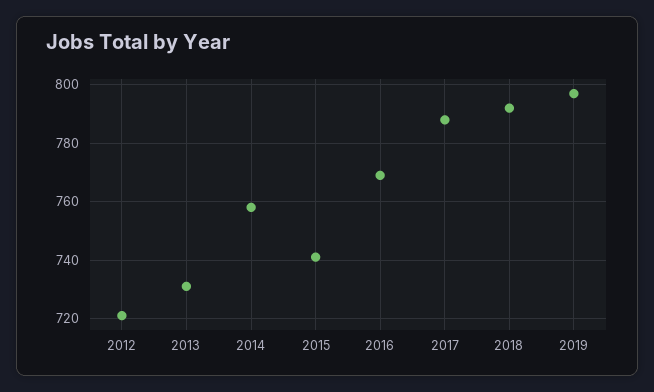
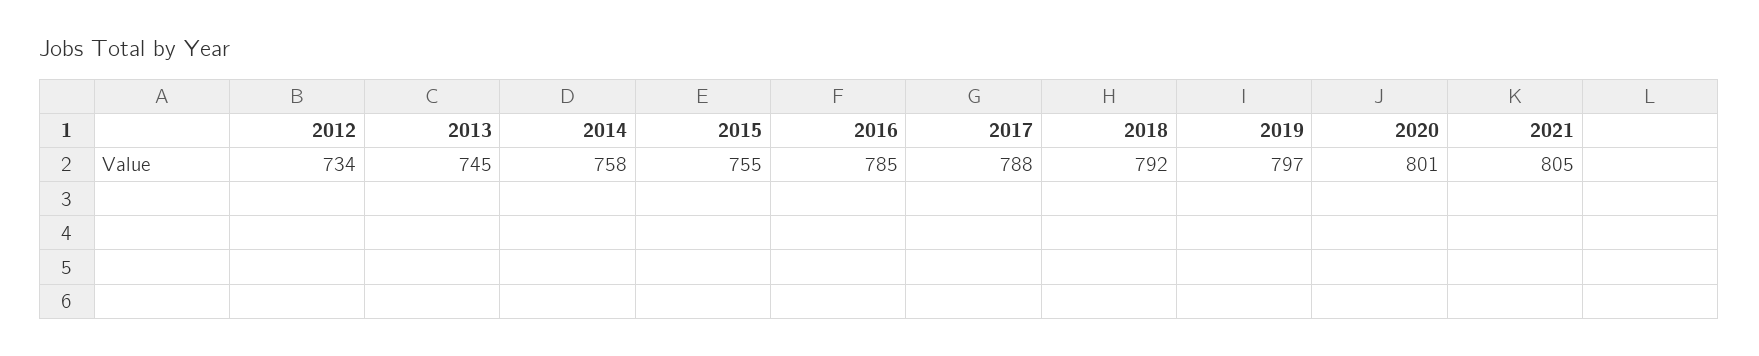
2012: 720 -> 734
2013: 730 -> 745
2015: 740 -> 755
2016: 770 -> 785
2020: none -> 801
2021: none -> 805

